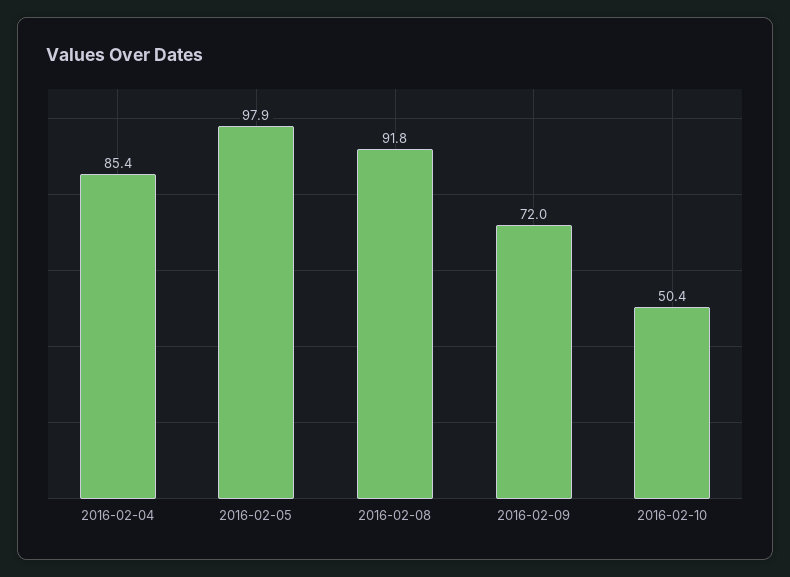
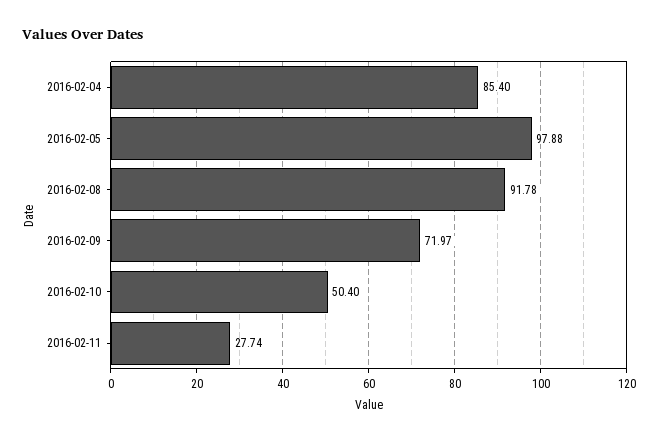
2016-02-11: none -> 27.74

